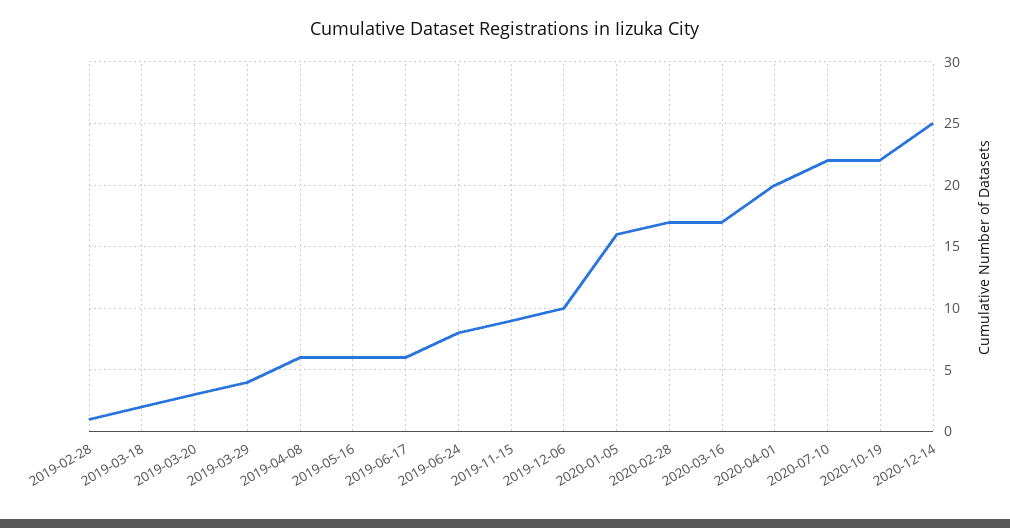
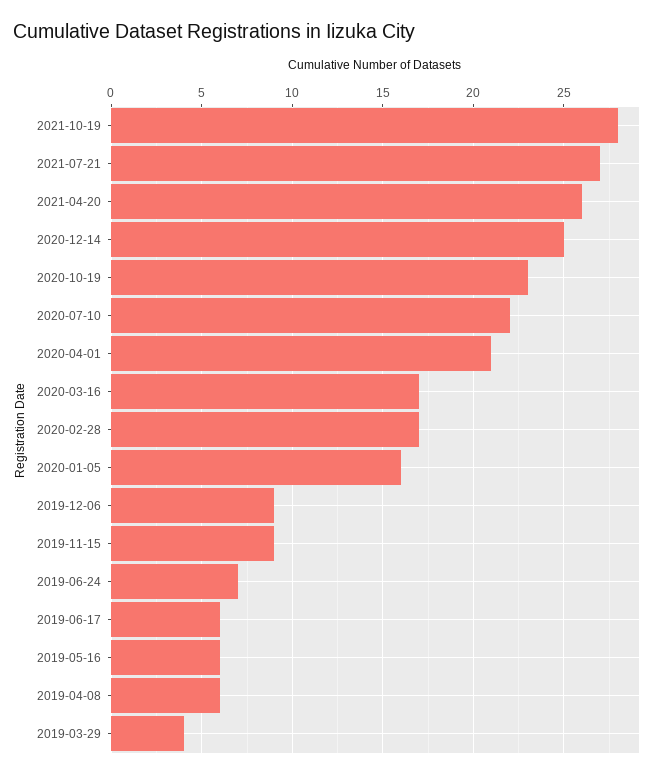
2019-02-28: 1 -> none
2019-03-18: 2 -> none
2019-03-20: 3 -> none
2019-06-24: 8 -> 7
2019-12-06: 10 -> 9
2020-04-01: 20 -> 21
2020-10-19: 22 -> 23
2021-10-19: none -> 28
2021-07-21: none -> 27
2021-04-20: none -> 26

